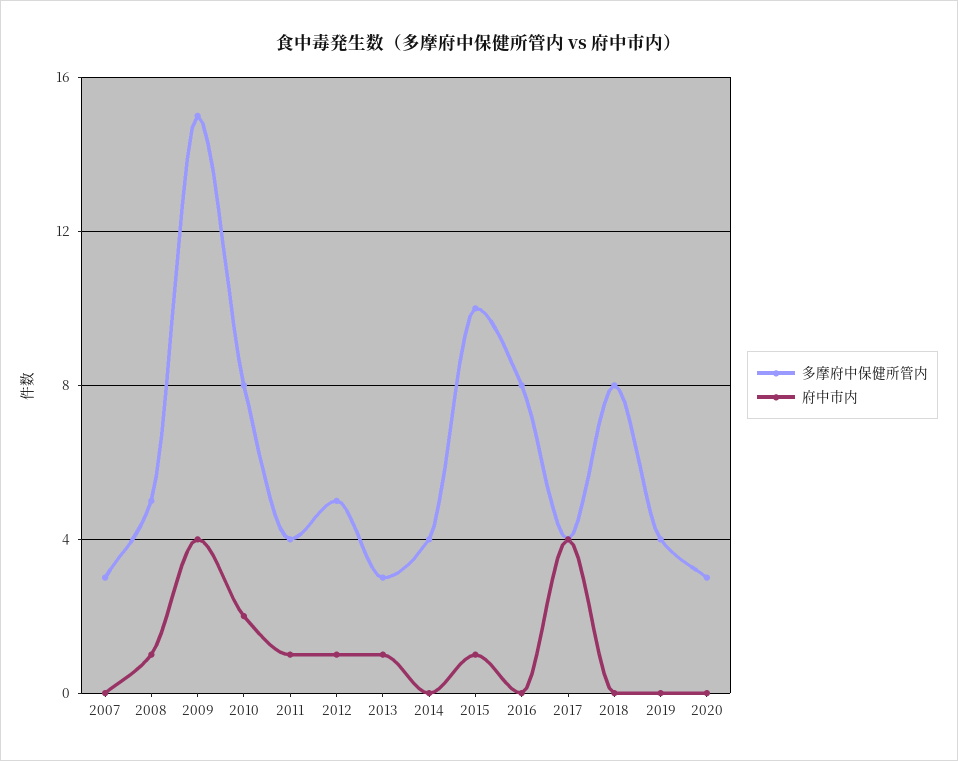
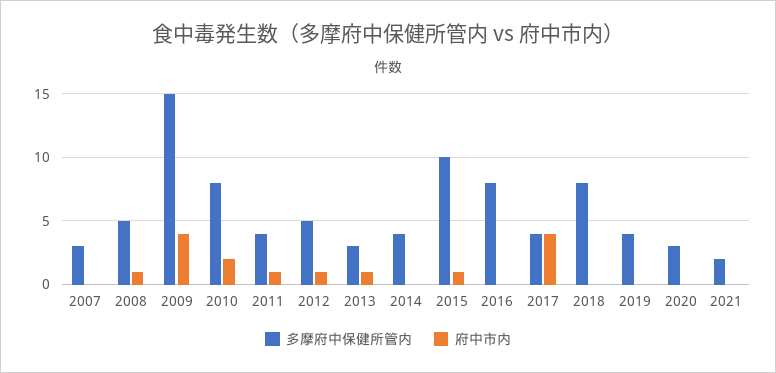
多摩府中保健所管内, 2021: none -> 2
府中市内, 2021: none -> 0

